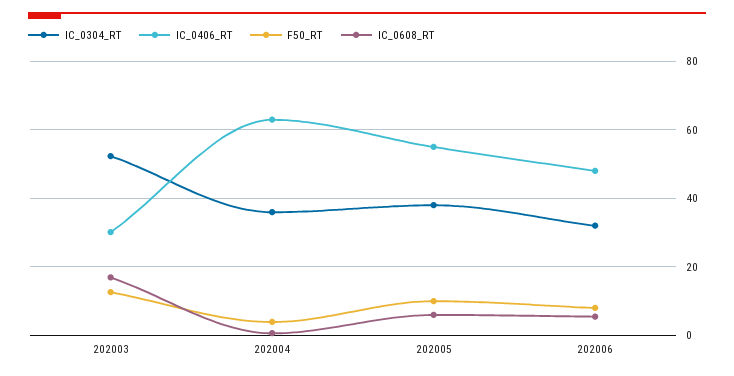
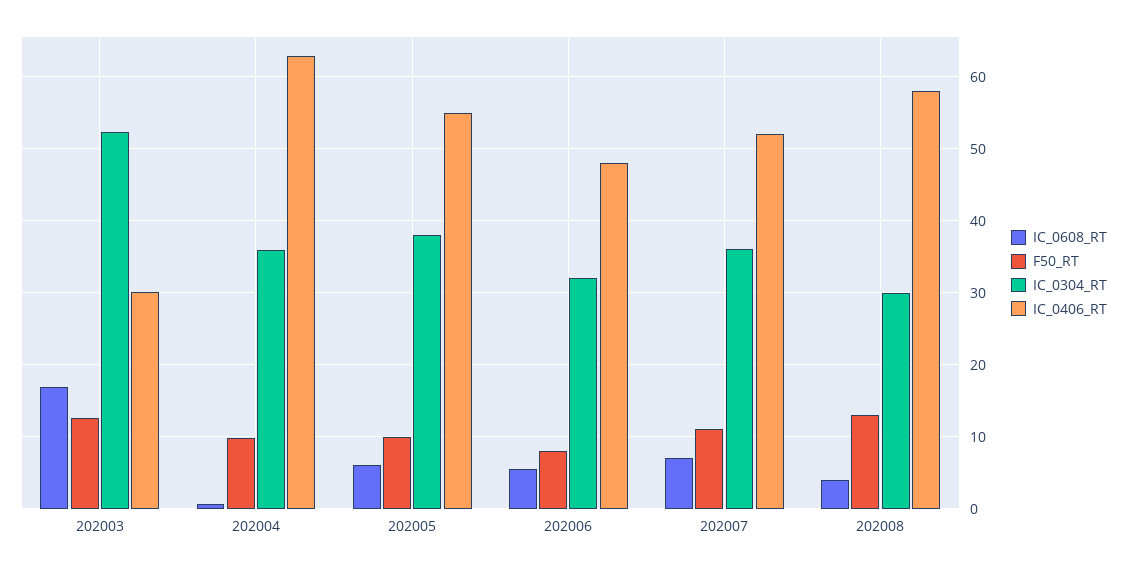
F50_RT, 202004: 4 -> 10
IC_0608_RT, 202007: none -> 7
F50_RT, 202007: none -> 11
IC_0304_RT, 202007: none -> 36
IC_0406_RT, 202007: none -> 52
IC_0608_RT, 202008: none -> 4
F50_RT, 202008: none -> 13
IC_0304_RT, 202008: none -> 30
IC_0406_RT, 202008: none -> 58

